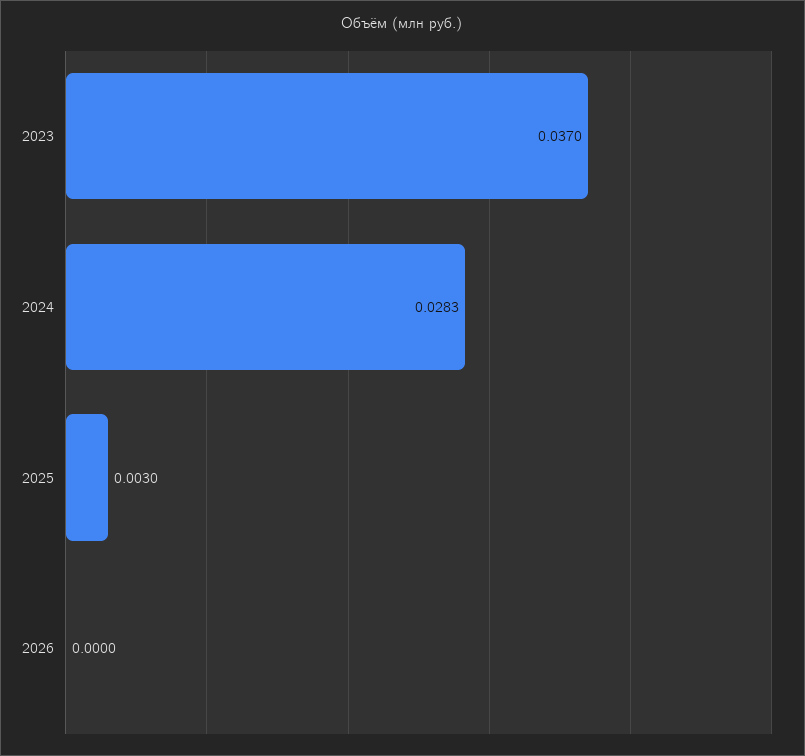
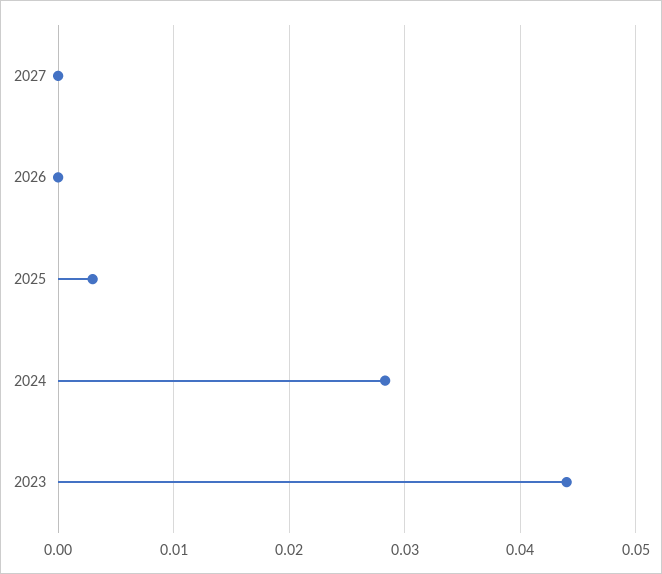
2023: 0.037 -> 0.044
2027: none -> 0

